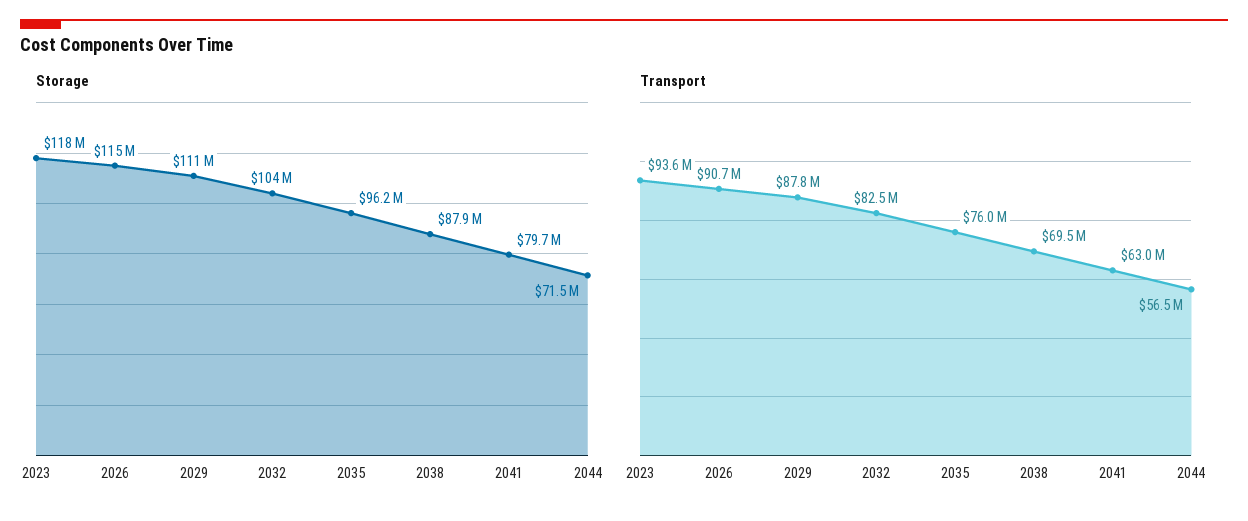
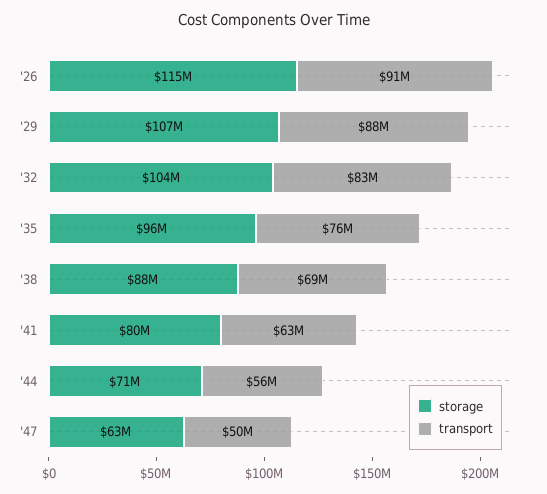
Storage, 2023: 118000000 -> none
Storage, 2029: 111000000 -> 107000000
Transport, 2023: 93600000 -> none
Storage, '47: none -> 63000000
Transport, '47: none -> 50000000

